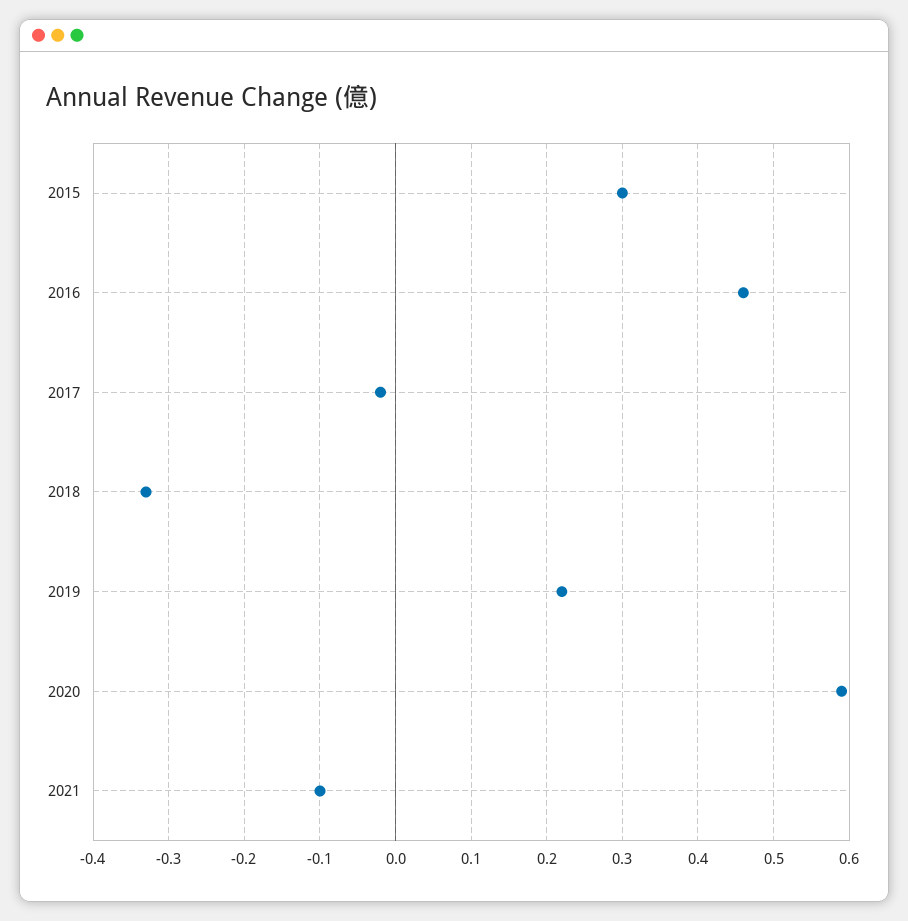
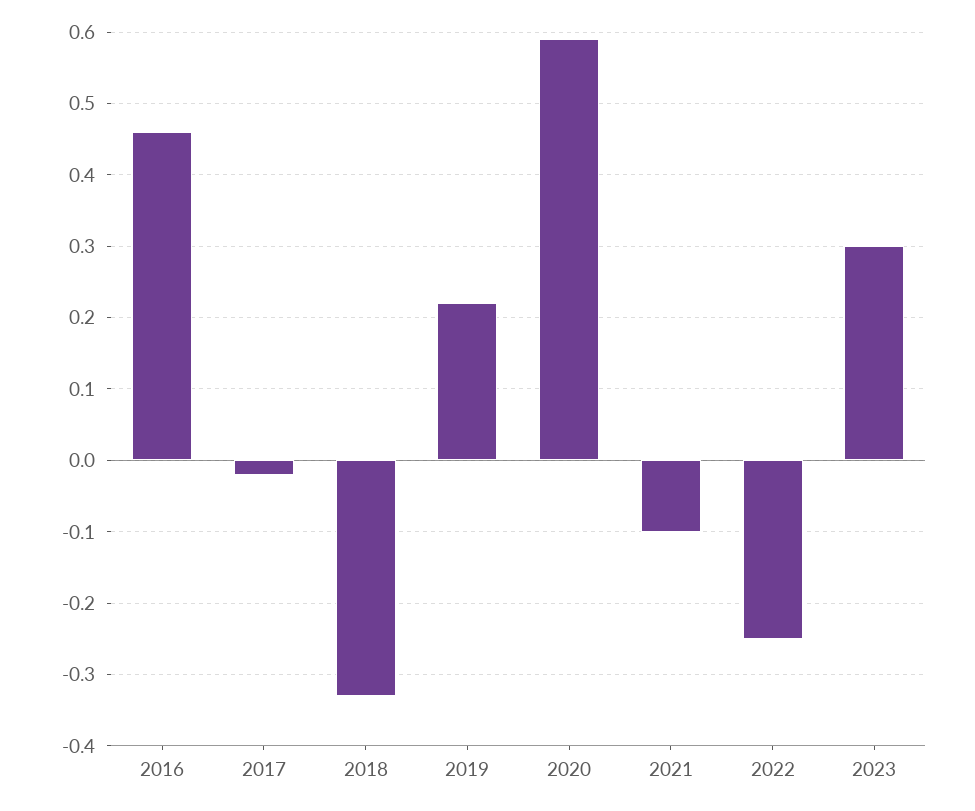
2015: 0.3 -> none
2022: none -> -0.25
2023: none -> 0.3

